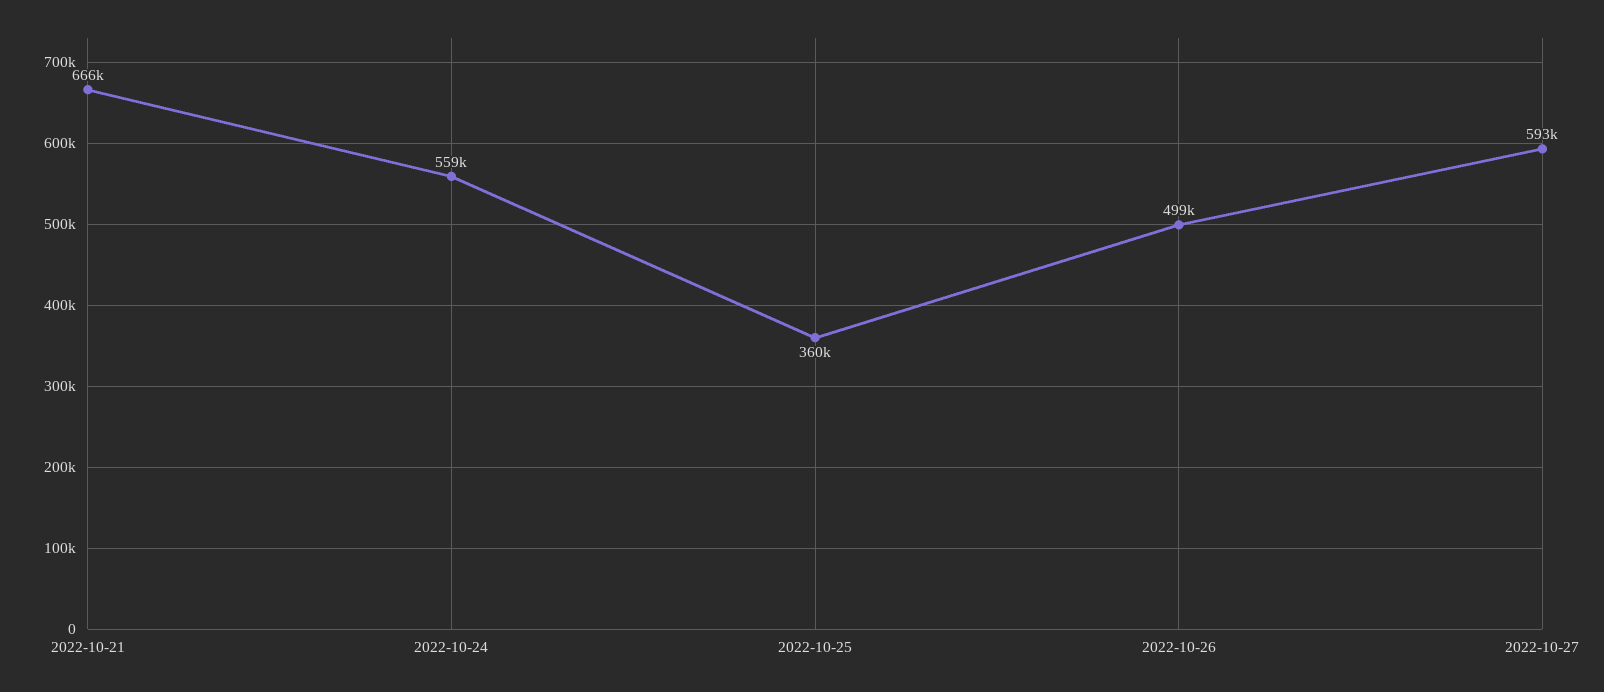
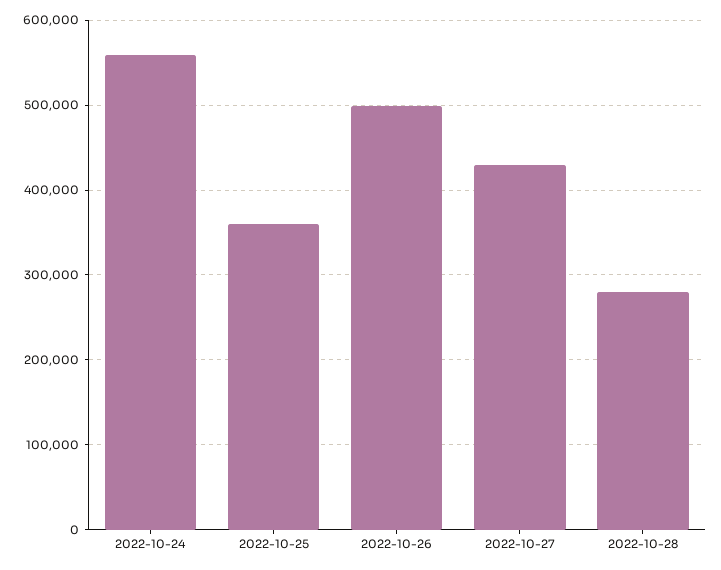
2022-10-21: 666000 -> none
2022-10-27: 593000 -> 430000
2022-10-28: none -> 280000

